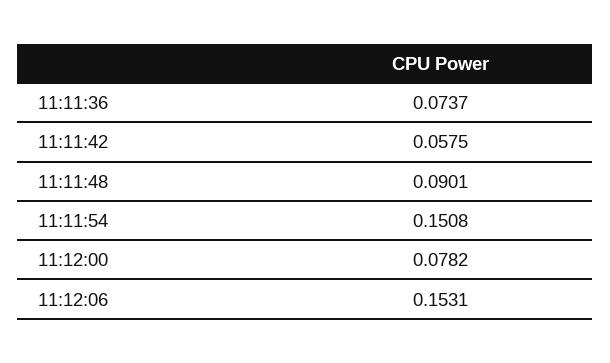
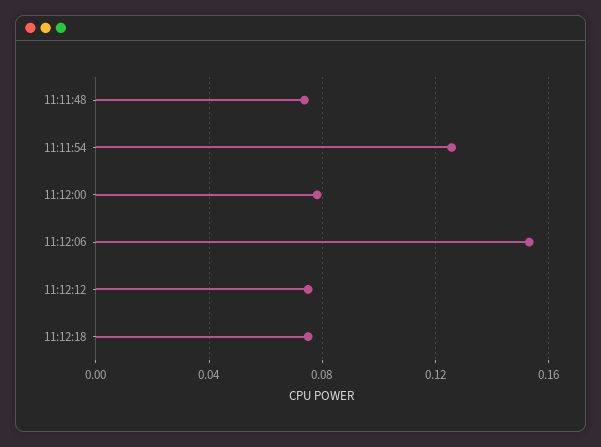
11:11:36: 0.0737 -> none
11:11:42: 0.0575 -> none
11:11:48: 0.0901 -> 0.075
11:11:54: 0.1508 -> 0.125
11:12:12: none -> 0.075
11:12:18: none -> 0.075

